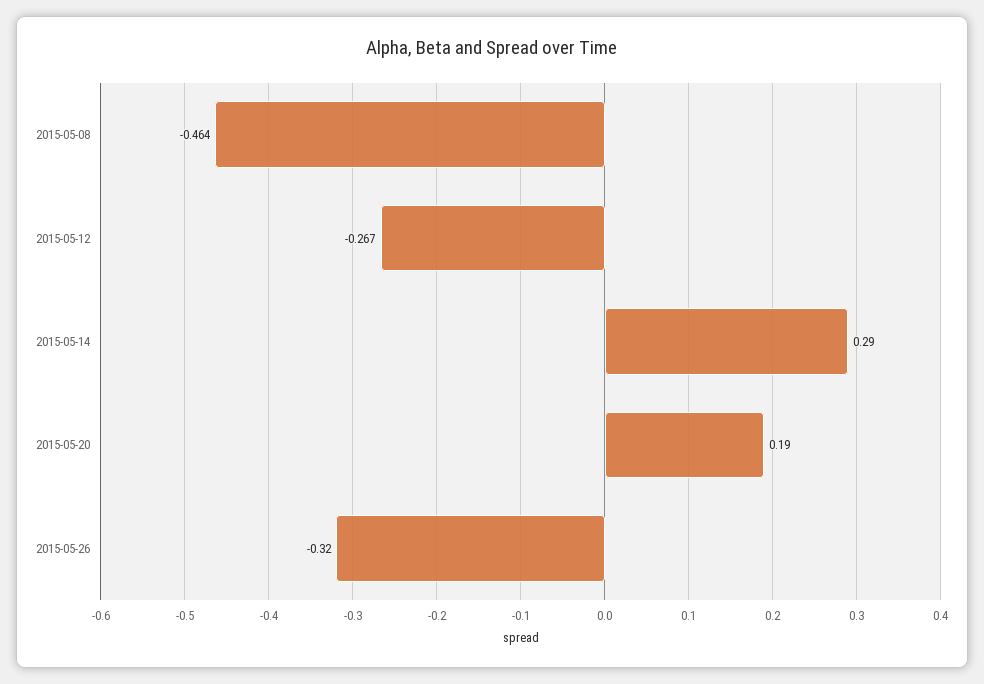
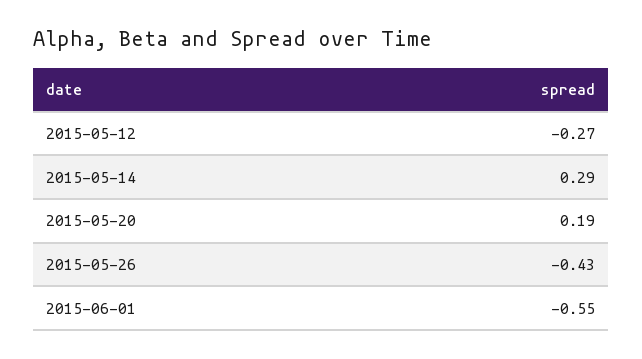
2015-05-08: -0.464 -> none
2015-05-26: -0.32 -> -0.43
2015-06-01: none -> -0.55

